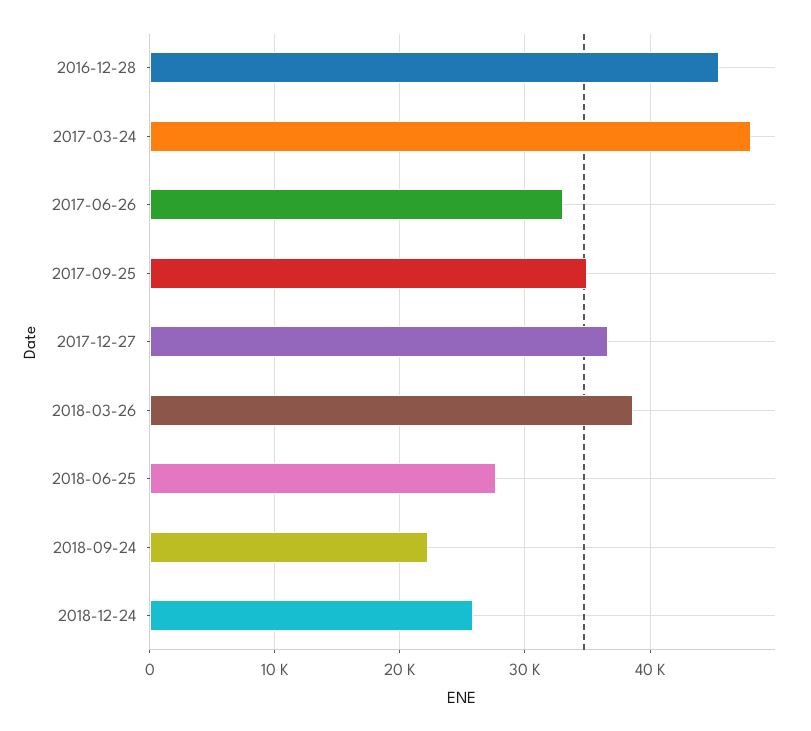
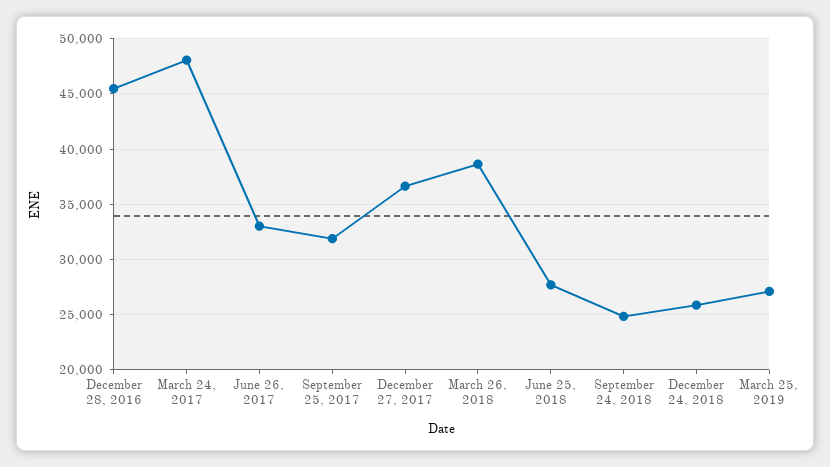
2017-09-25: 35000 -> 32000
2018-09-24: 22000 -> 25000
March 25, 2019: none -> 27000

